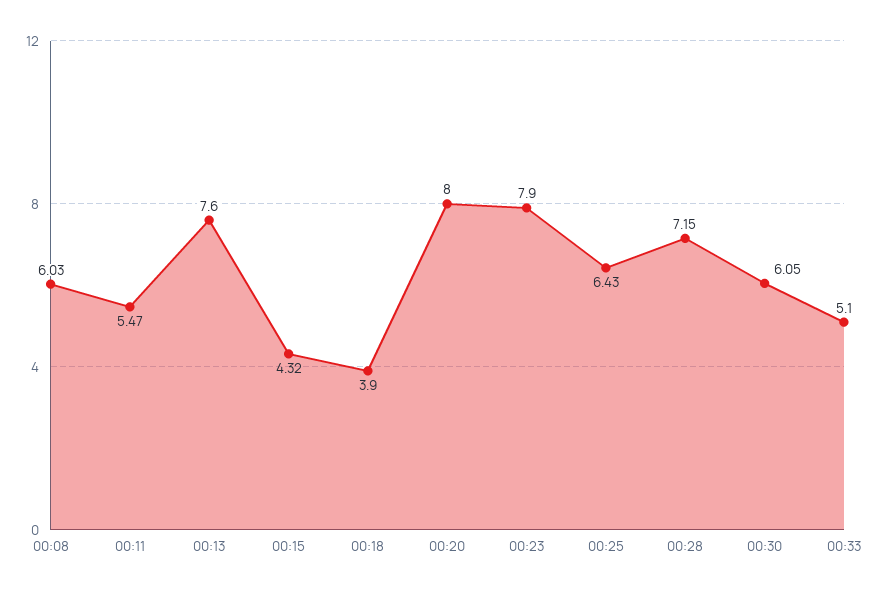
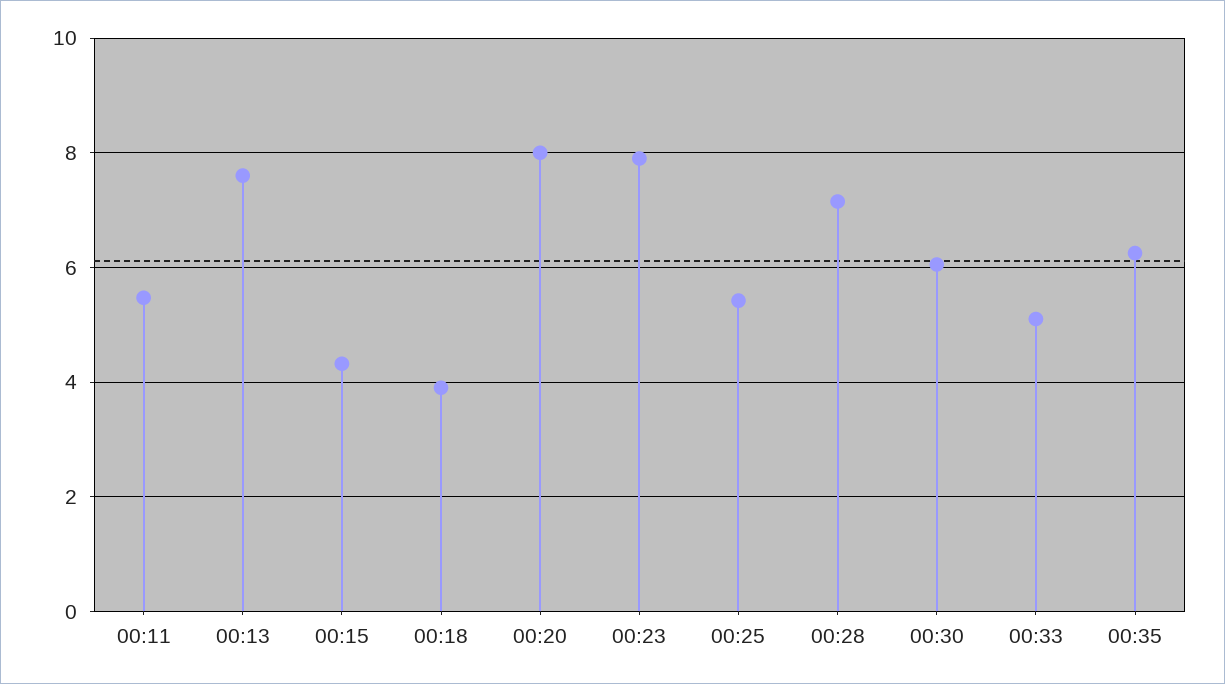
00:08: 6.03 -> none
00:25: 6.43 -> 5.4
00:35: none -> 6.2

